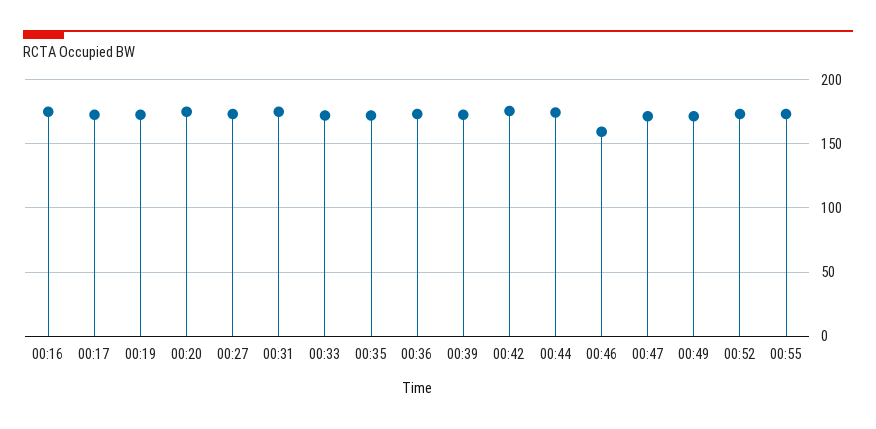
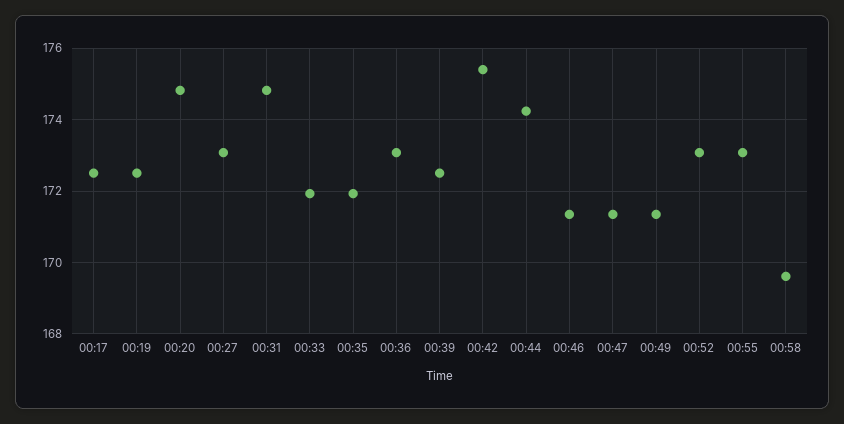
00:16: 175 -> none
00:46: 160 -> 171.4
00:58: none -> 169.6

